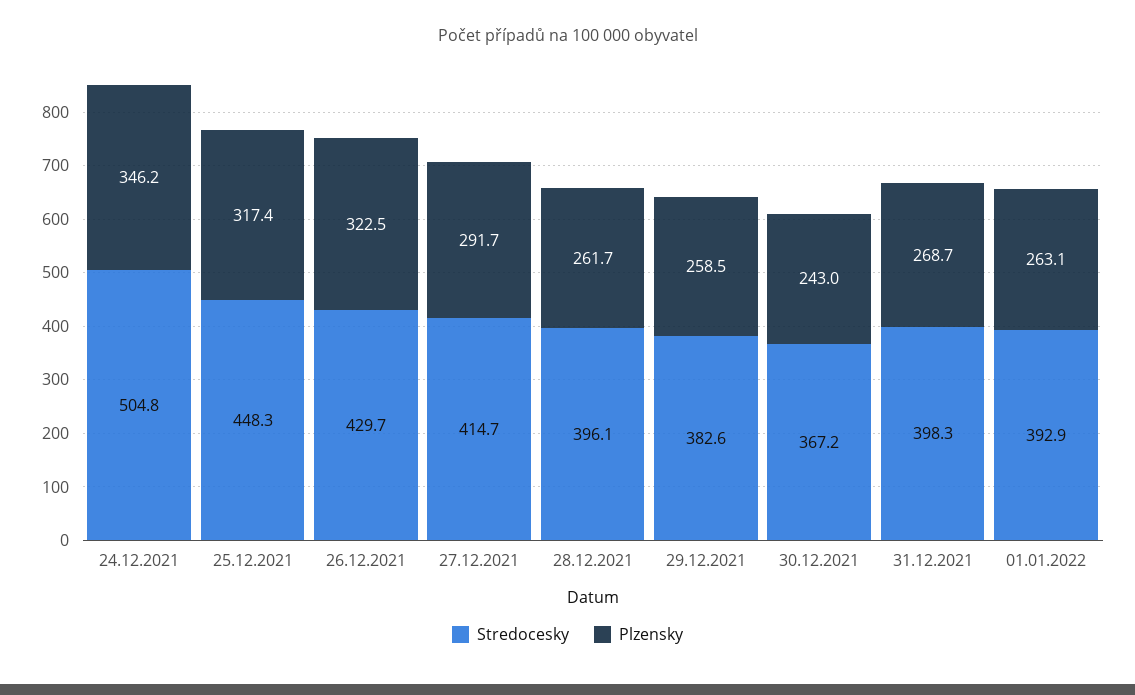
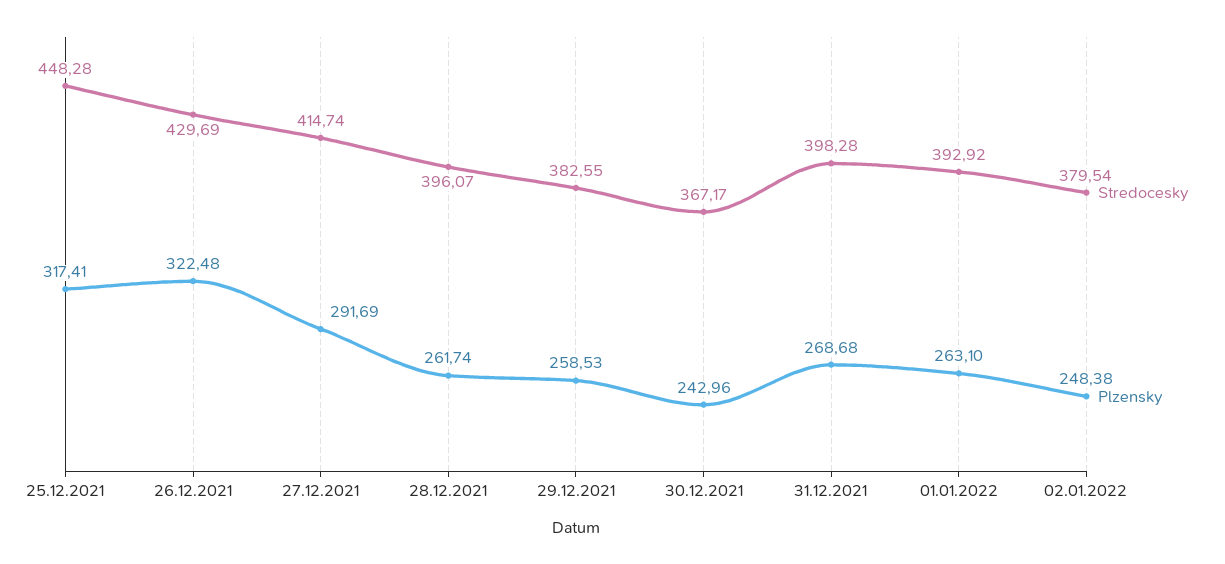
Stredocesky, 24.12.2021: 504.8 -> none
Plzensky, 24.12.2021: 346.2 -> none
Stredocesky, 02.01.2022: none -> 379.54
Plzensky, 02.01.2022: none -> 248.38

